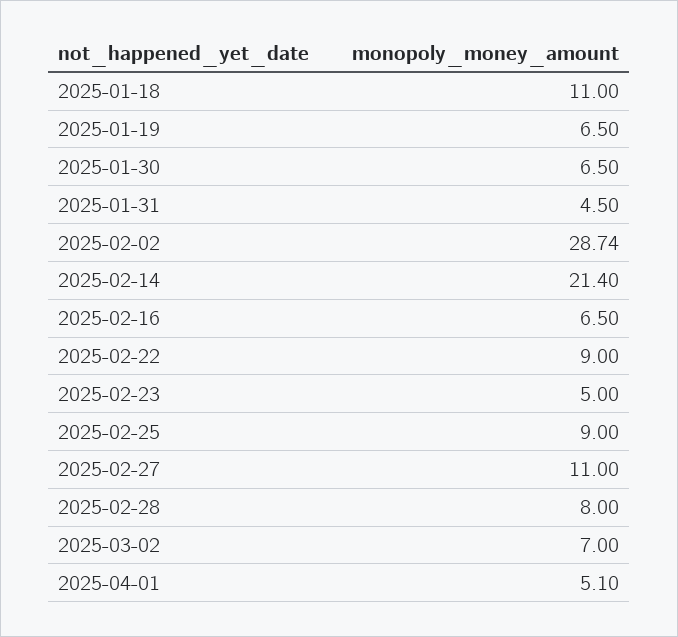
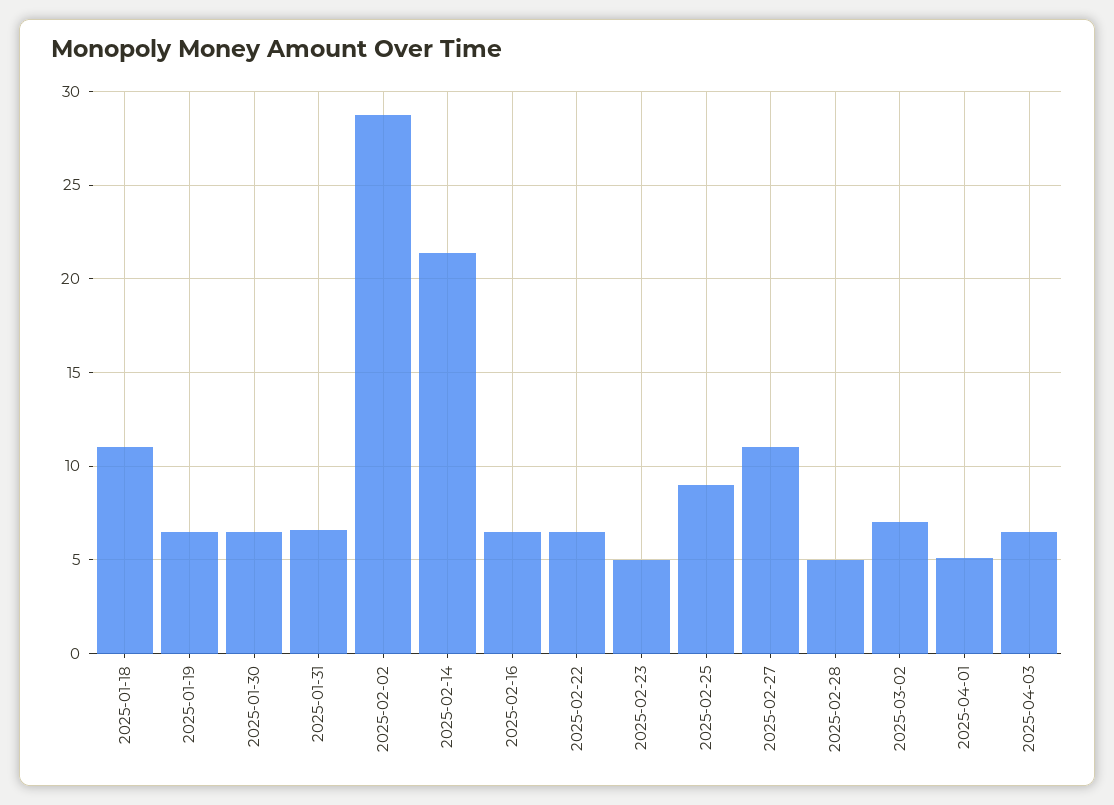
2025-01-31: 4.5 -> 6.5
2025-02-22: 9 -> 6.5
2025-02-28: 8 -> 5
2025-04-03: none -> 6.5

